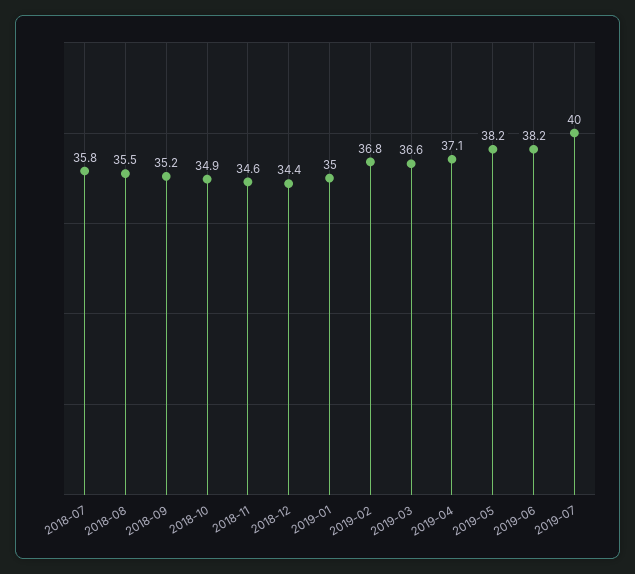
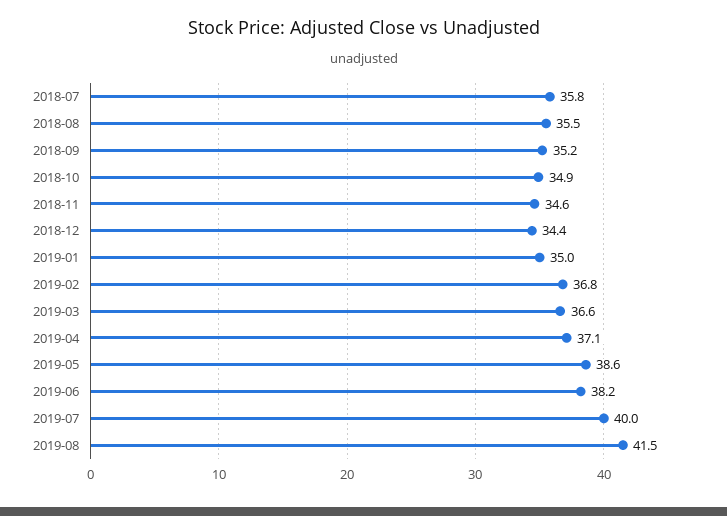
2019-05: 38.2 -> 38.6
2019-08: none -> 41.5

